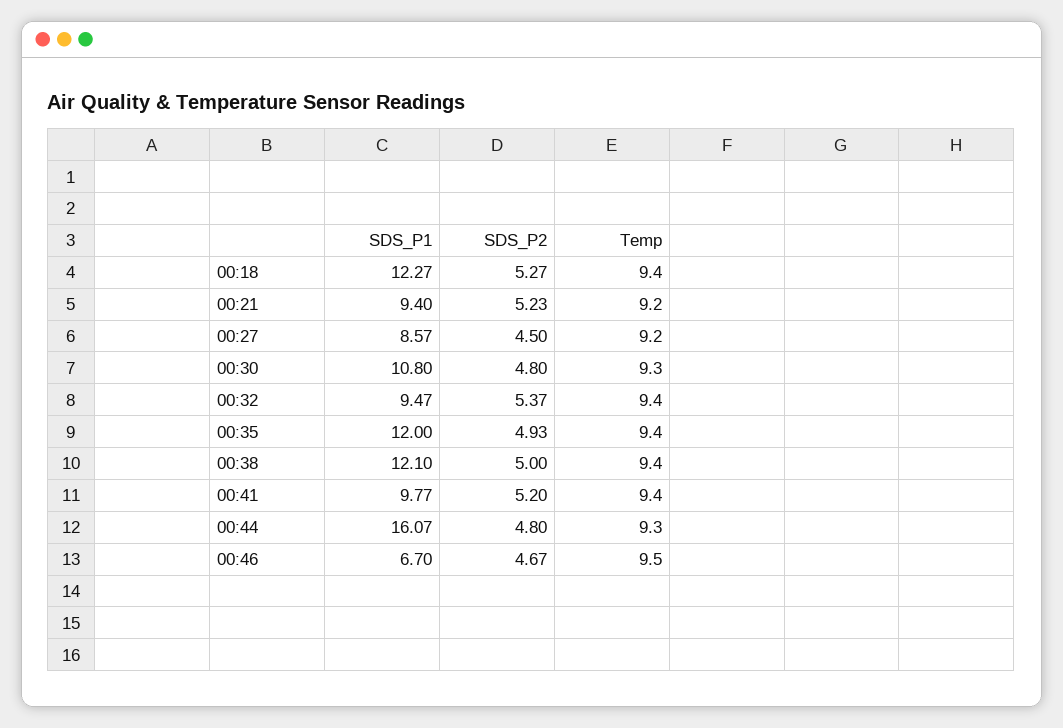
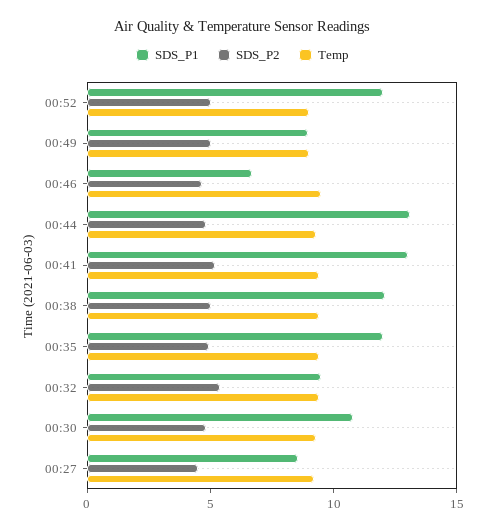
SDS_P1, 00:18: 12.27 -> none
SDS_P2, 00:18: 5.27 -> none
Temp, 00:18: 9.4 -> none
SDS_P1, 00:21: 9.4 -> none
SDS_P2, 00:21: 5.23 -> none
Temp, 00:21: 9.2 -> none
SDS_P1, 00:41: 9.77 -> 13
SDS_P1, 00:44: 16.07 -> 13
SDS_P1, 00:52: none -> 12
SDS_P2, 00:52: none -> 5
Temp, 00:52: none -> 9
SDS_P1, 00:49: none -> 9
SDS_P2, 00:49: none -> 5
Temp, 00:49: none -> 9

